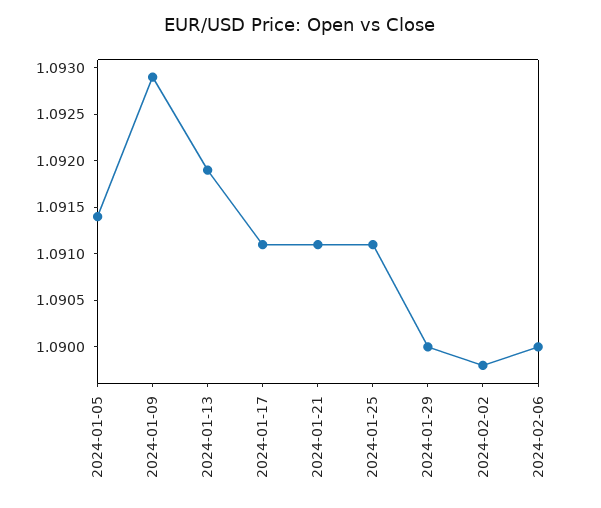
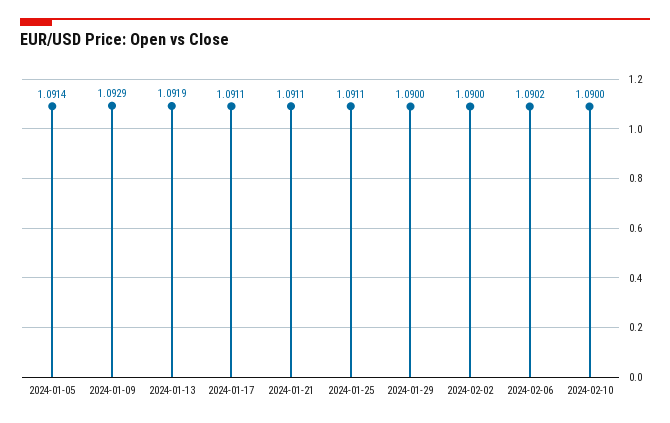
2024-02-02: 1.0898 -> 1.09
2024-02-06: 1.09 -> 1.0902
2024-02-10: none -> 1.09

